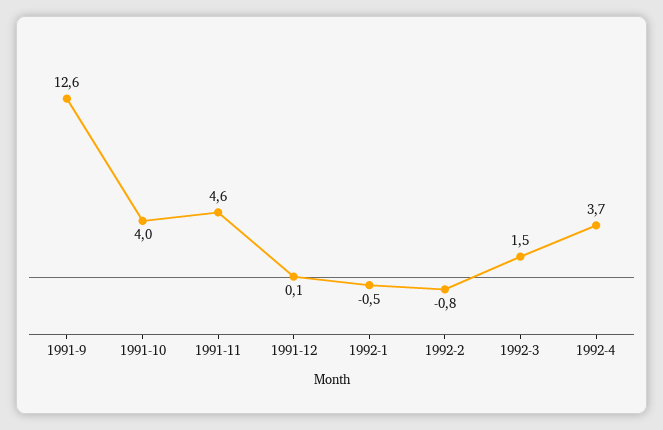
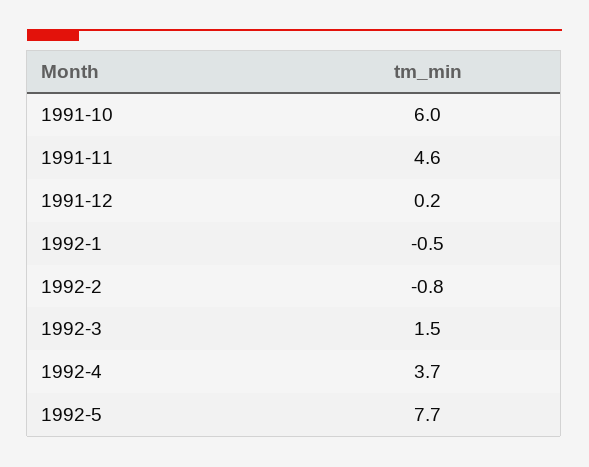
1991-9: 12.6 -> none
1991-10: 4 -> 6
1991-12: 0.1 -> 0.2
1992-5: none -> 7.7

